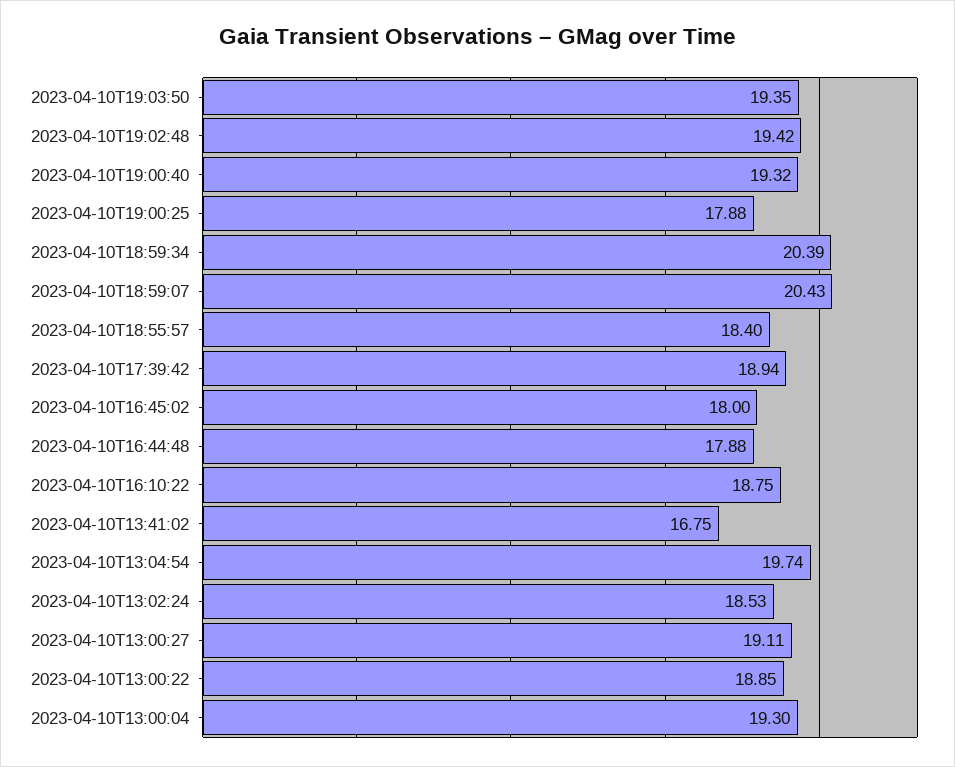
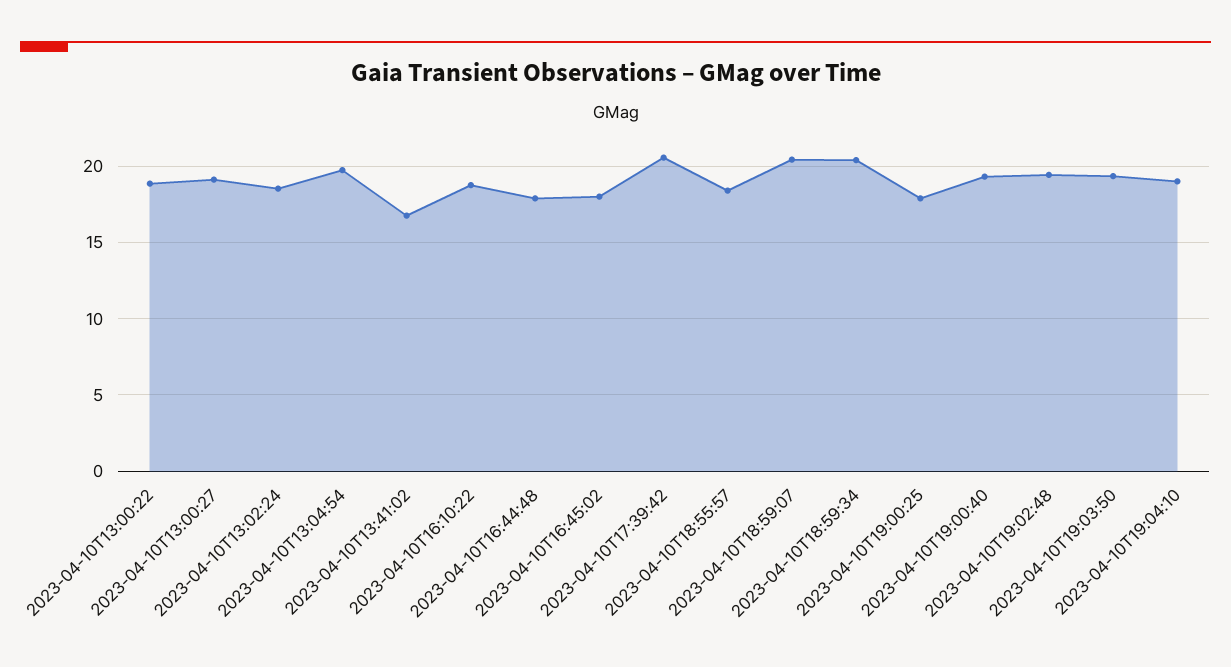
2023-04-10T17:39:42: 18.94 -> 20.5
2023-04-10T13:00:04: 19.3 -> none
2023-04-10T19:04:10: none -> 19

